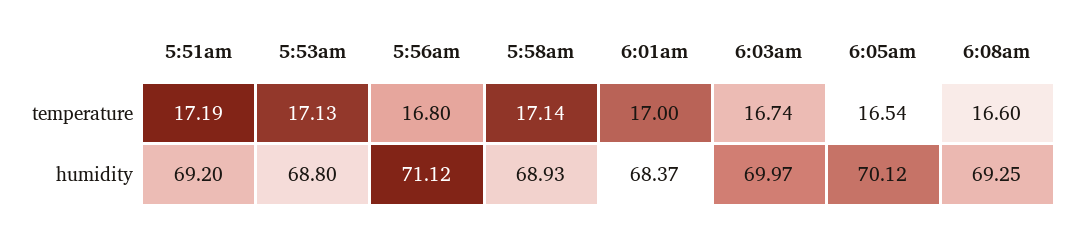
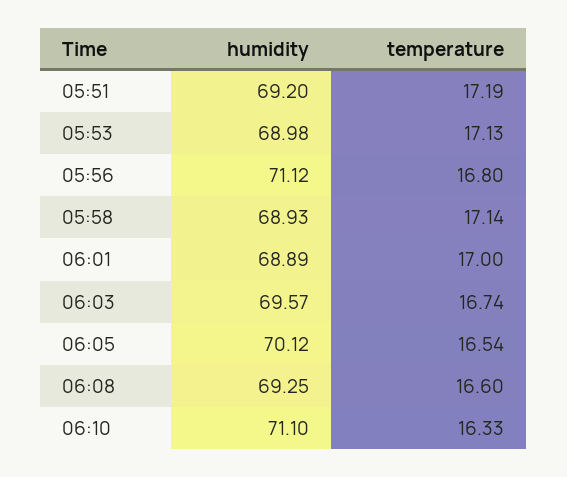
5:53am, humidity: 68.8 -> 68.98
6:01am, humidity: 68.37 -> 68.89
6:03am, humidity: 69.97 -> 69.57
06:10, humidity: none -> 71.1
06:10, temperature: none -> 16.33

